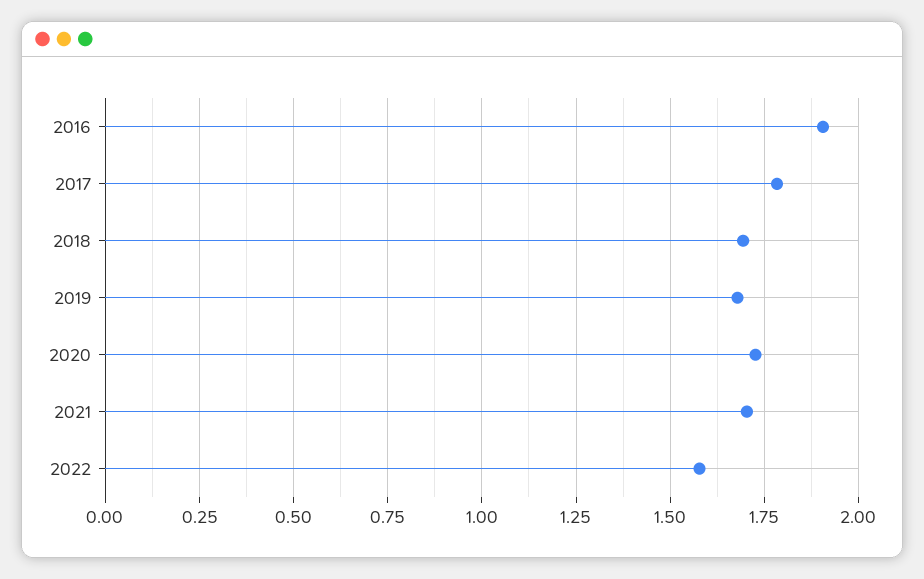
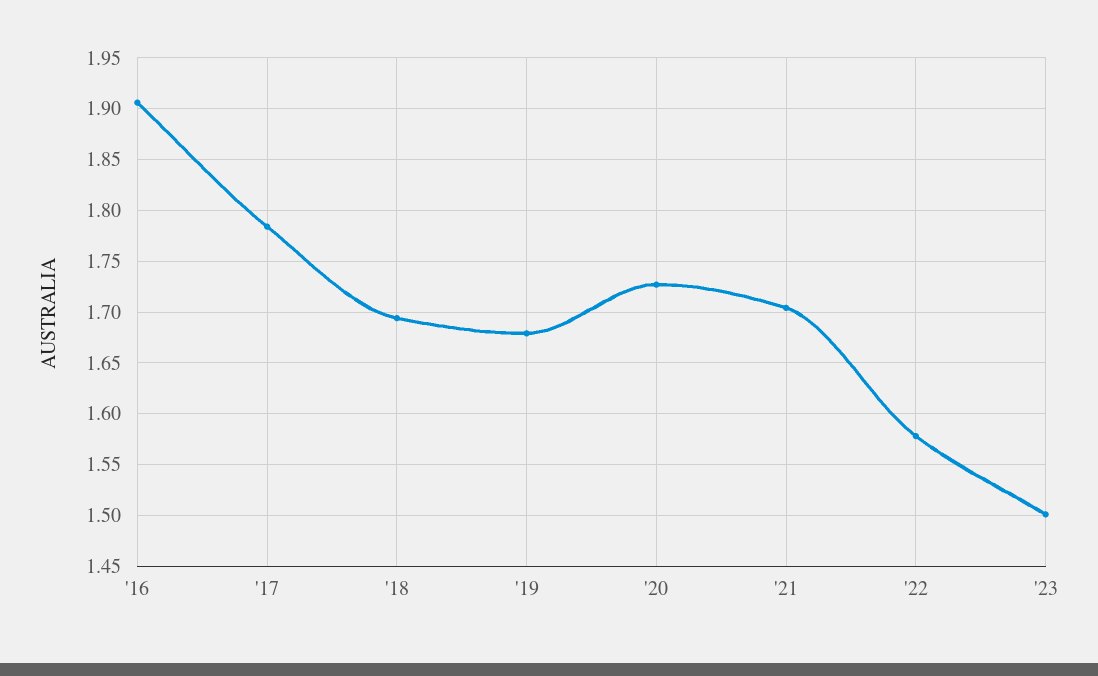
'23: none -> 1.5

